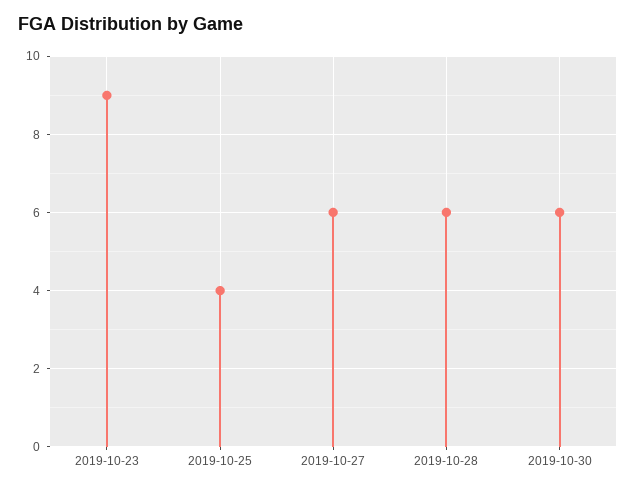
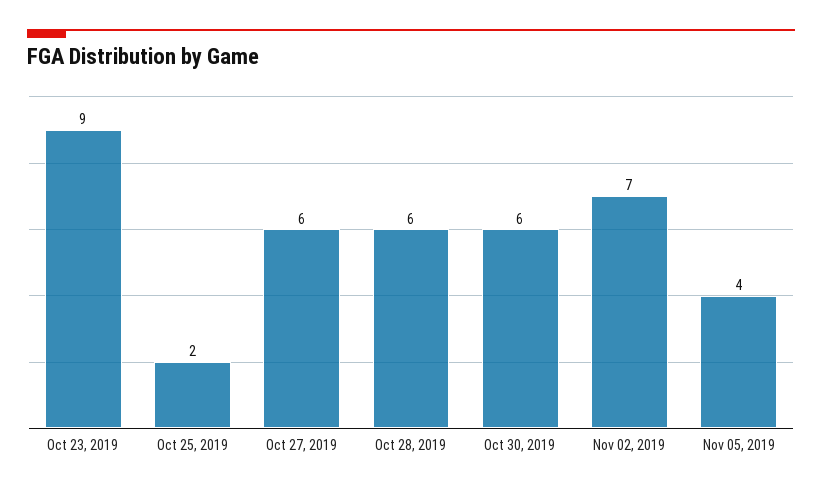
2019-10-25: 4 -> 2
Nov 02, 2019: none -> 7
Nov 05, 2019: none -> 4

